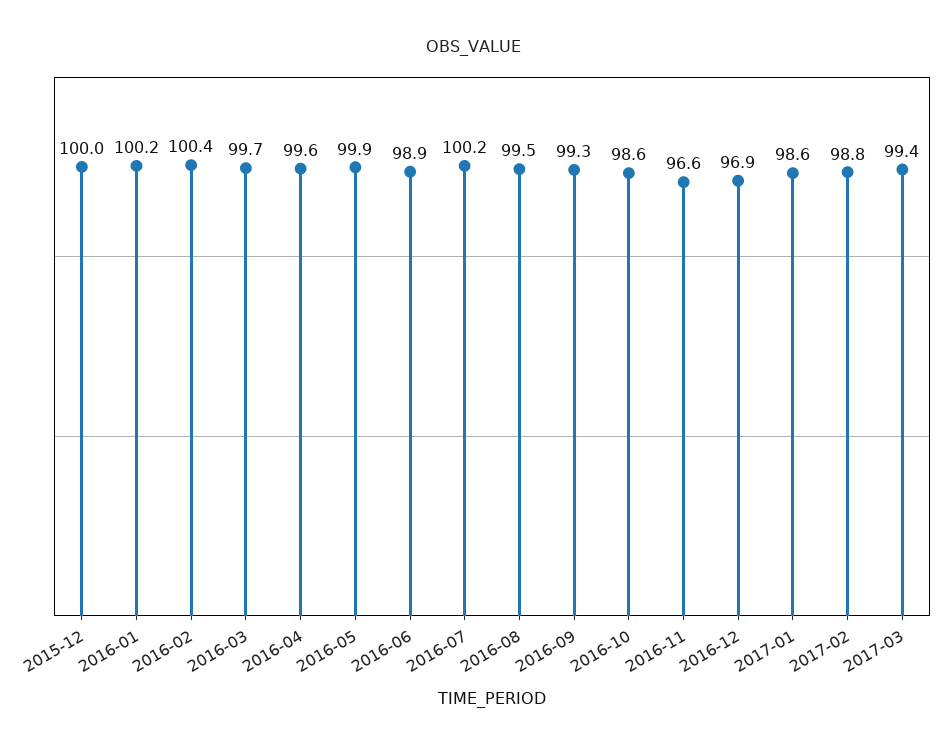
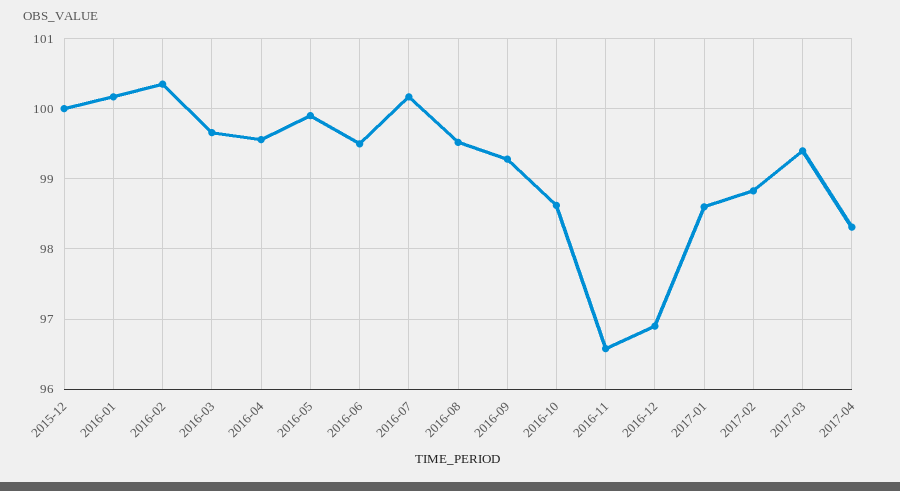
2016-06: 98.9 -> 99.5
2017-04: none -> 98.3

